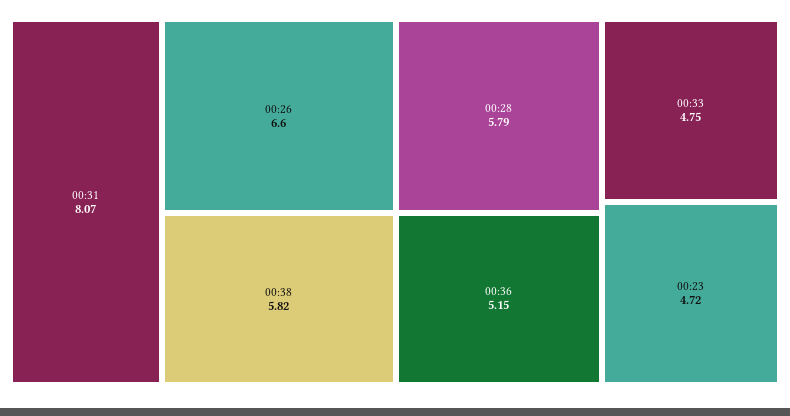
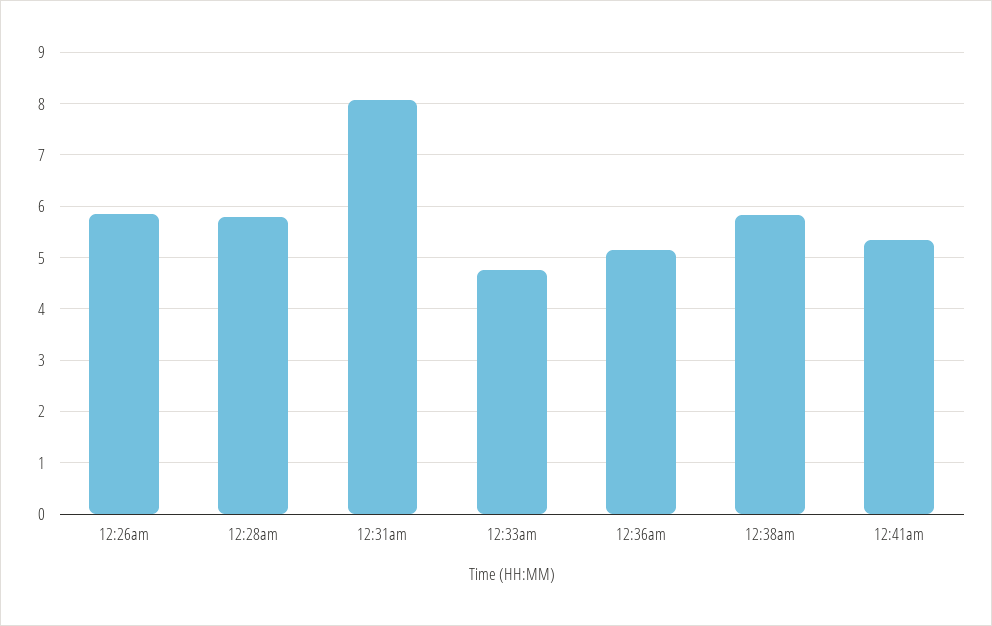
00:26: 6.6 -> 5.8
00:23: 4.72 -> none
12:41am: none -> 5.4

